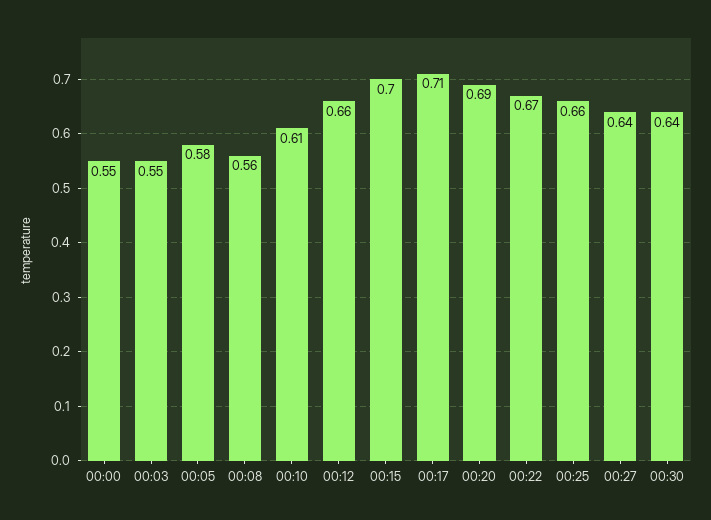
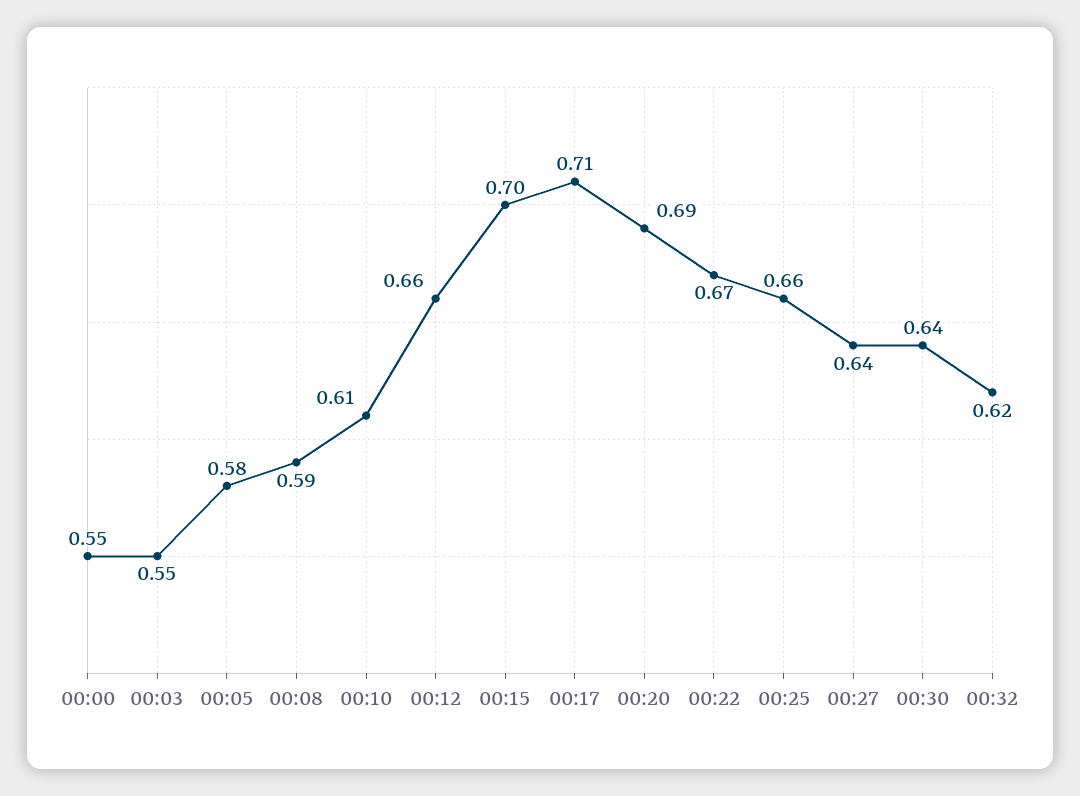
00:08: 0.56 -> 0.59
00:32: none -> 0.62

